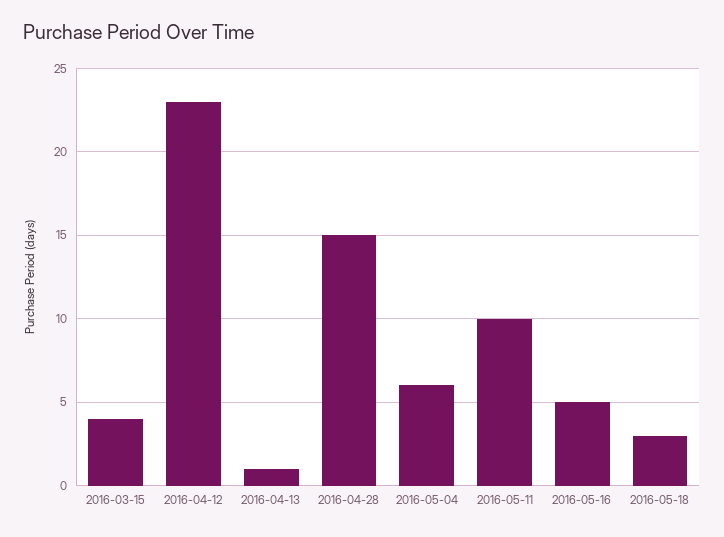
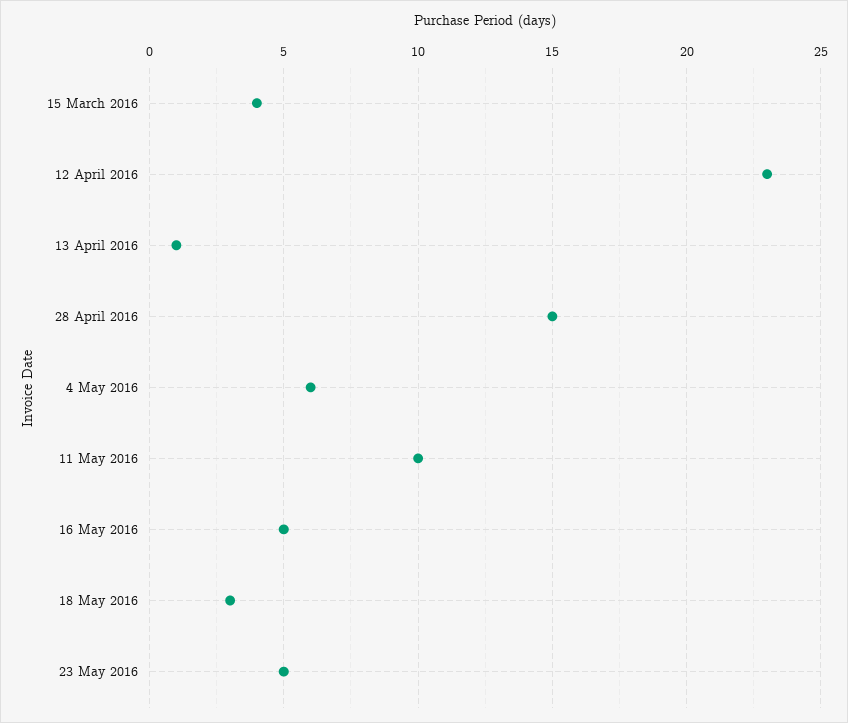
23 May 2016: none -> 5

